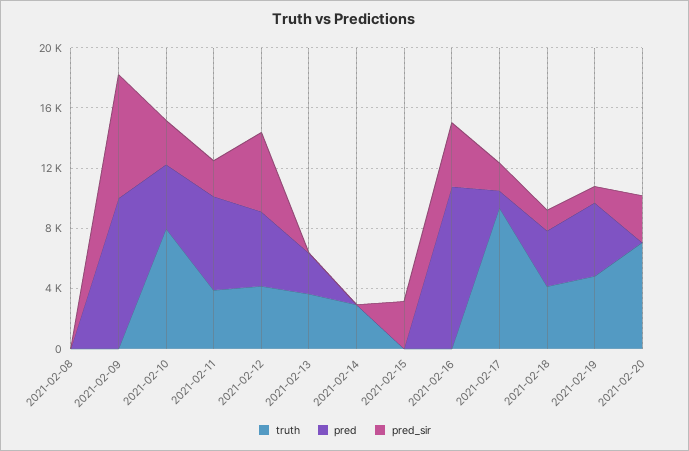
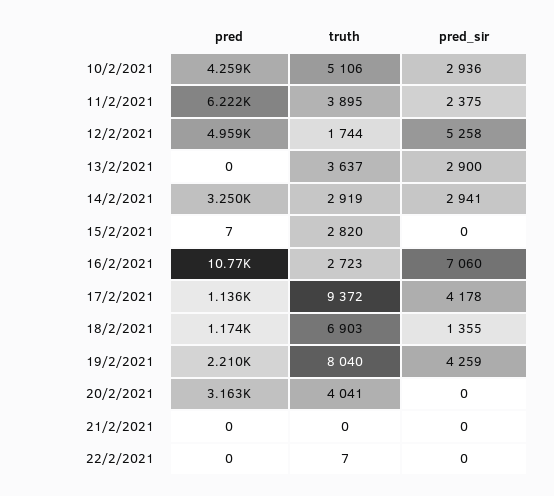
truth, 2021-02-08: 0 -> none
pred, 2021-02-08: 0 -> none
pred_sir, 2021-02-08: 0 -> none
truth, 2021-02-09: 0 -> none
pred, 2021-02-09: 10000 -> none
pred_sir, 2021-02-09: 8000 -> none
truth, 2021-02-10: 8000 -> 5106
truth, 2021-02-12: 4000 -> 1744
pred, 2021-02-13: 3000 -> 0
pred_sir, 2021-02-13: 0 -> 2900
pred, 2021-02-14: 0 -> 3250
pred_sir, 2021-02-14: 0 -> 2941
truth, 2021-02-15: 0 -> 2820
pred_sir, 2021-02-15: 3000 -> 0
truth, 2021-02-16: 0 -> 2723
pred_sir, 2021-02-16: 4000 -> 7060
pred_sir, 2021-02-17: 2000 -> 4178
truth, 2021-02-18: 4000 -> 6903
pred, 2021-02-18: 4000 -> 1174
truth, 2021-02-19: 5000 -> 8040
pred, 2021-02-19: 5000 -> 2210
pred_sir, 2021-02-19: 1000 -> 4259
truth, 2021-02-20: 7000 -> 4041
pred, 2021-02-20: 0 -> 3163
pred_sir, 2021-02-20: 3000 -> 0
pred, 21/2/2021: none -> 0
truth, 21/2/2021: none -> 0
pred_sir, 21/2/2021: none -> 0
pred, 22/2/2021: none -> 0
truth, 22/2/2021: none -> 7
pred_sir, 22/2/2021: none -> 0

